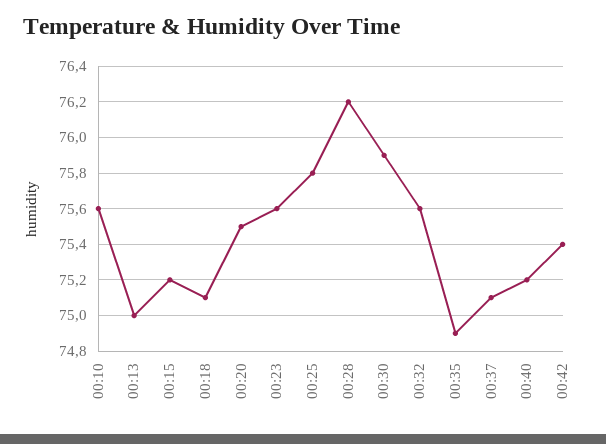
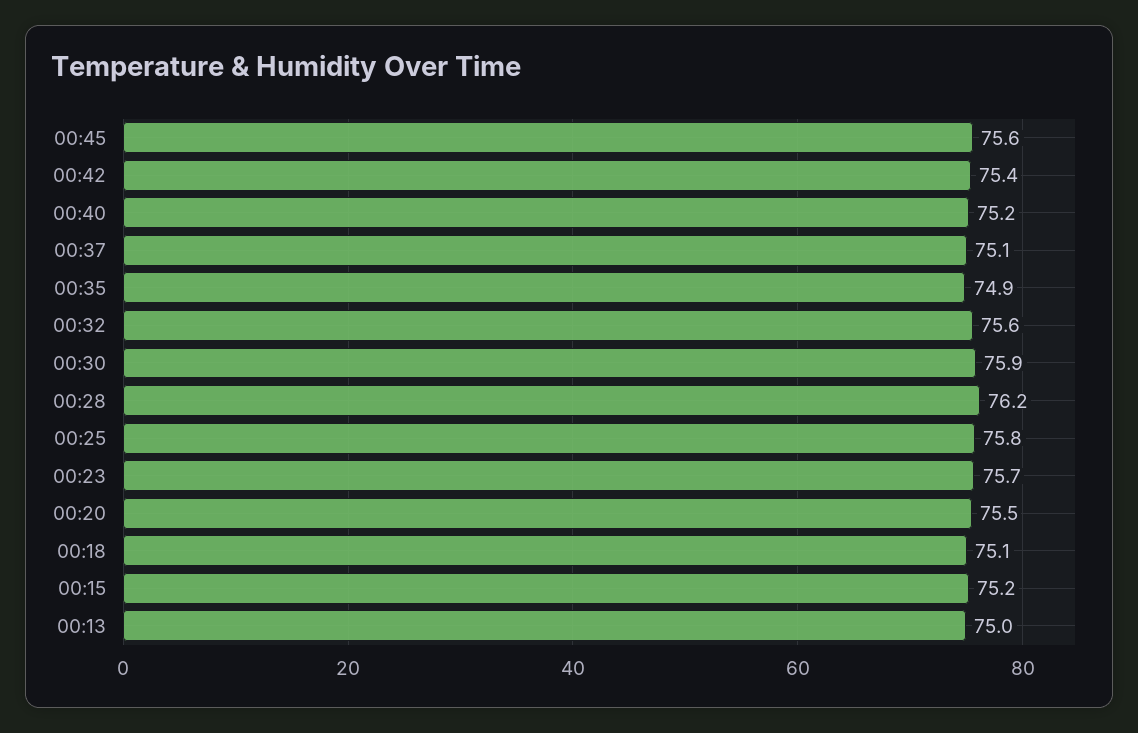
00:10: 75.6 -> none
00:23: 75.6 -> 75.7
00:45: none -> 75.6

